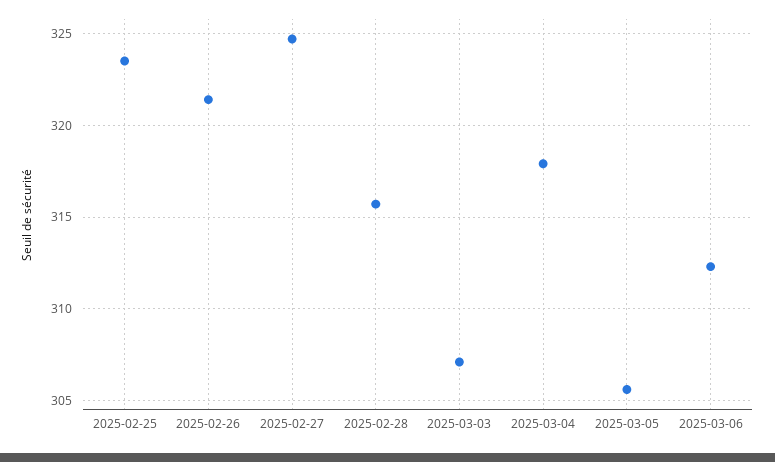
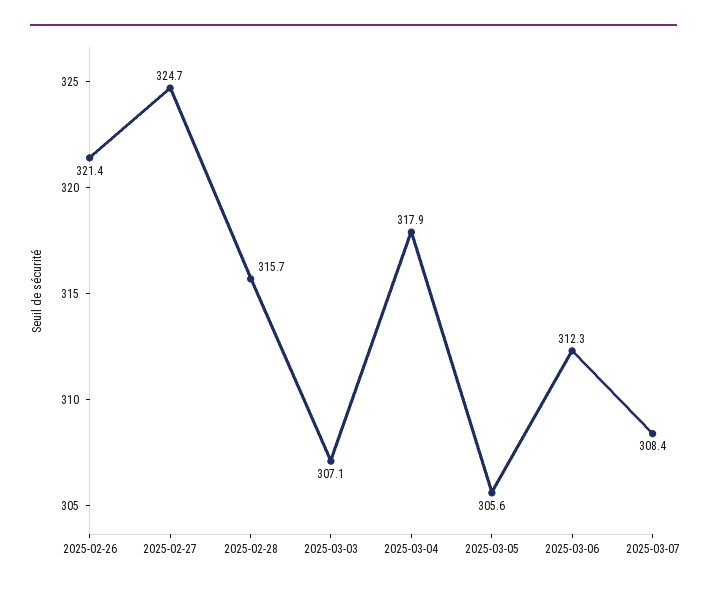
2025-02-25: 323.5 -> none
2025-03-07: none -> 308.4

